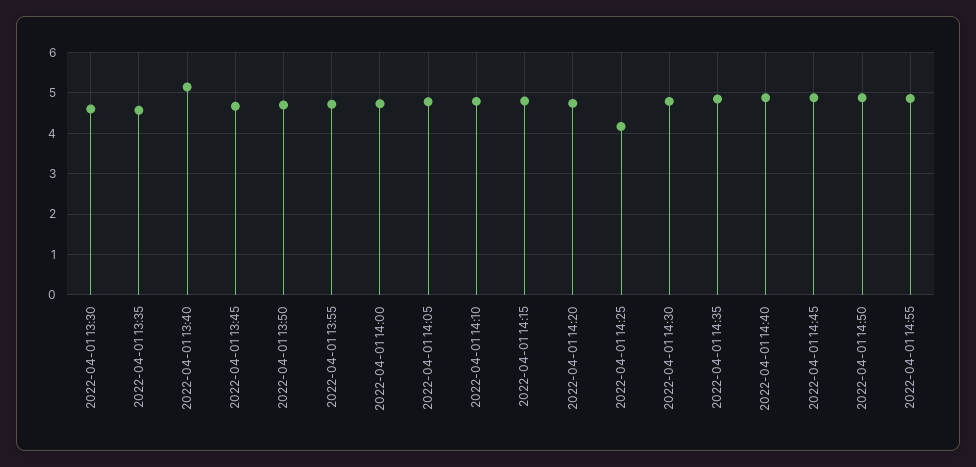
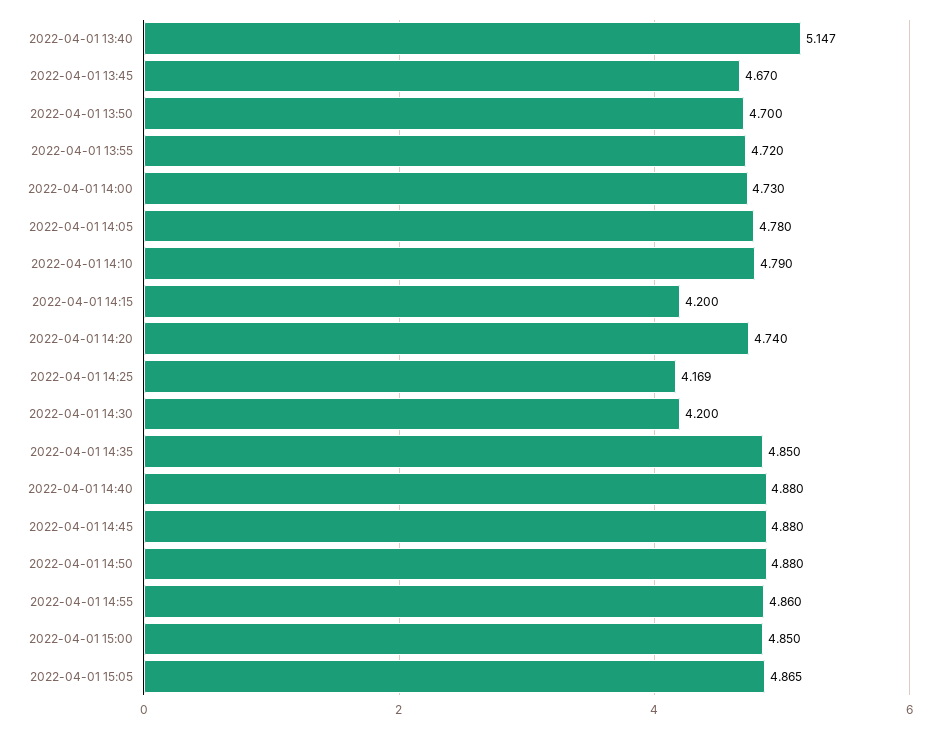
2022-04-01 13:30: 4.6 -> none
2022-04-01 13:35: 4.6 -> none
2022-04-01 14:15: 4.8 -> 4.2
2022-04-01 14:30: 4.8 -> 4.2
2022-04-01 15:00: none -> 4.85
2022-04-01 15:05: none -> 4.865

